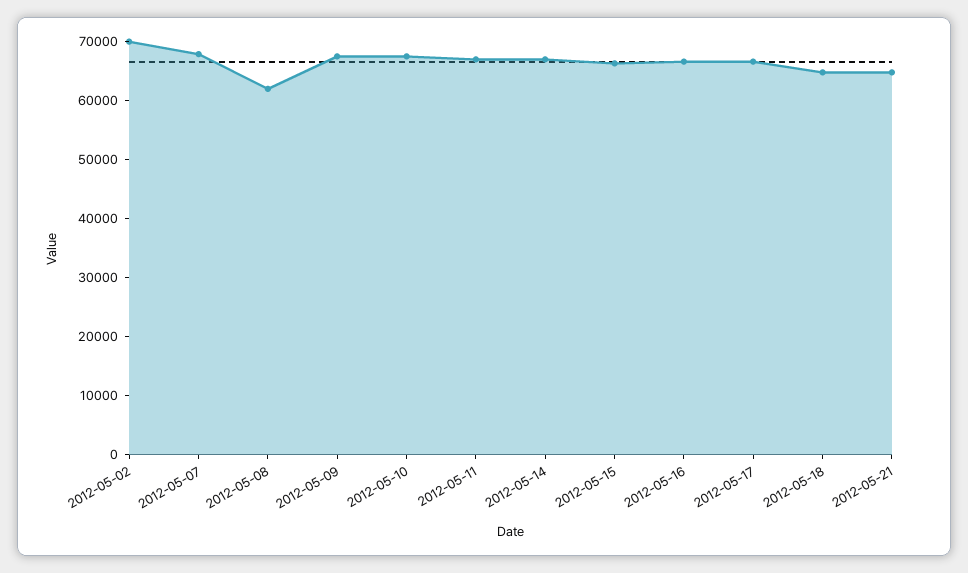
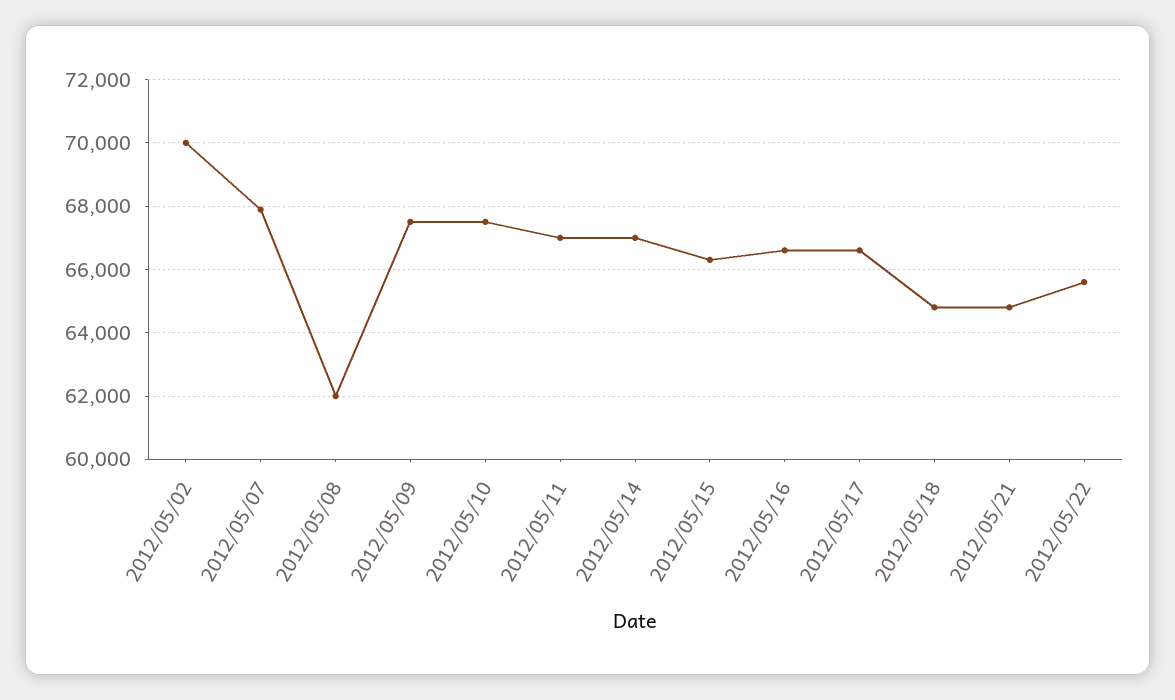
2012/05/22: none -> 65600

